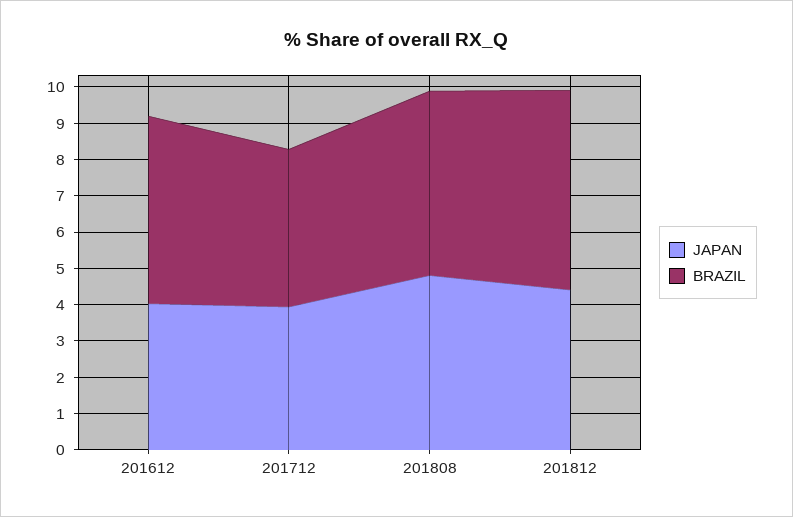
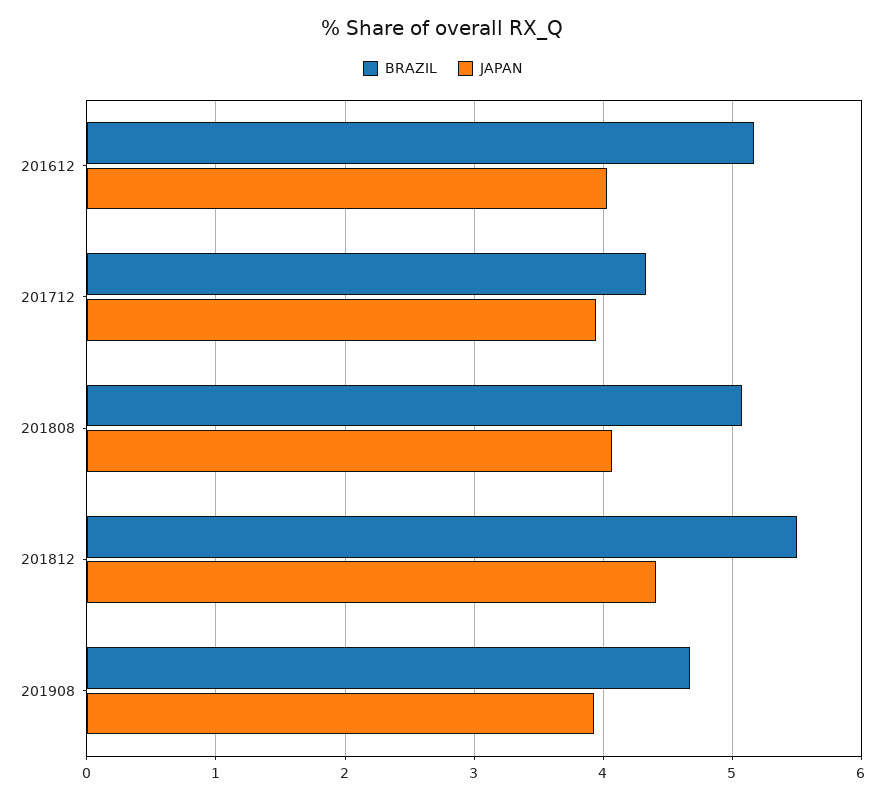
JAPAN, 201808: 4.75 -> 4.1
BRAZIL, 201908: none -> 4.7
JAPAN, 201908: none -> 3.9

